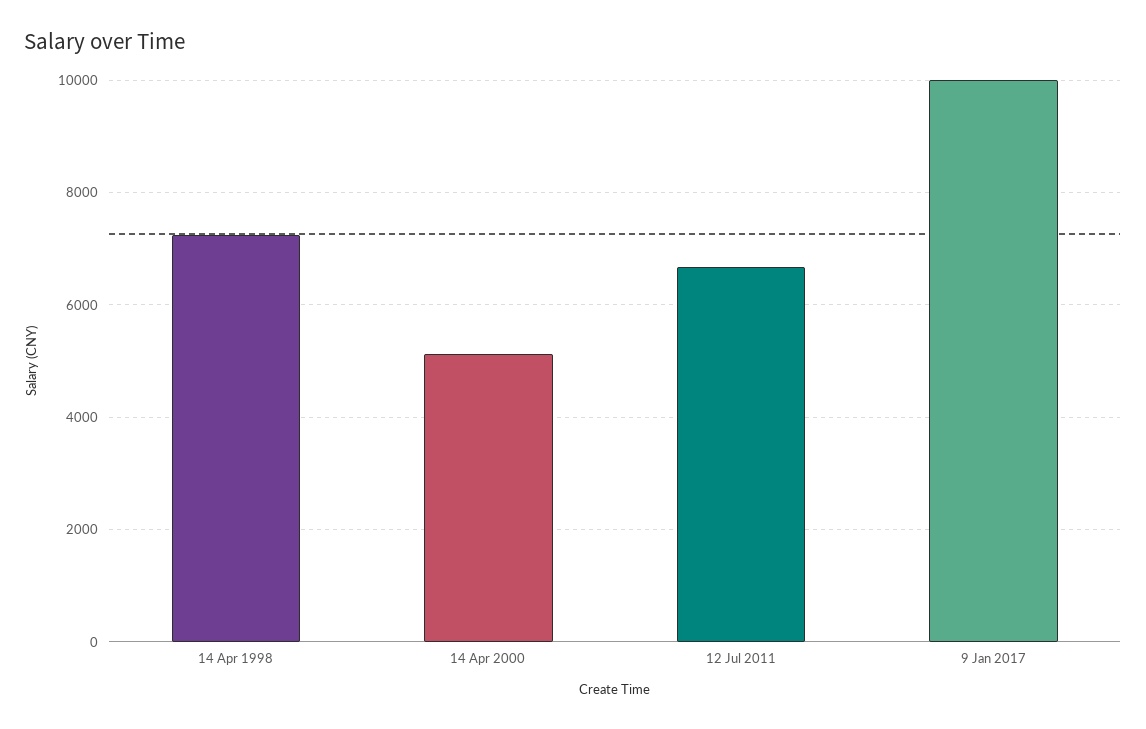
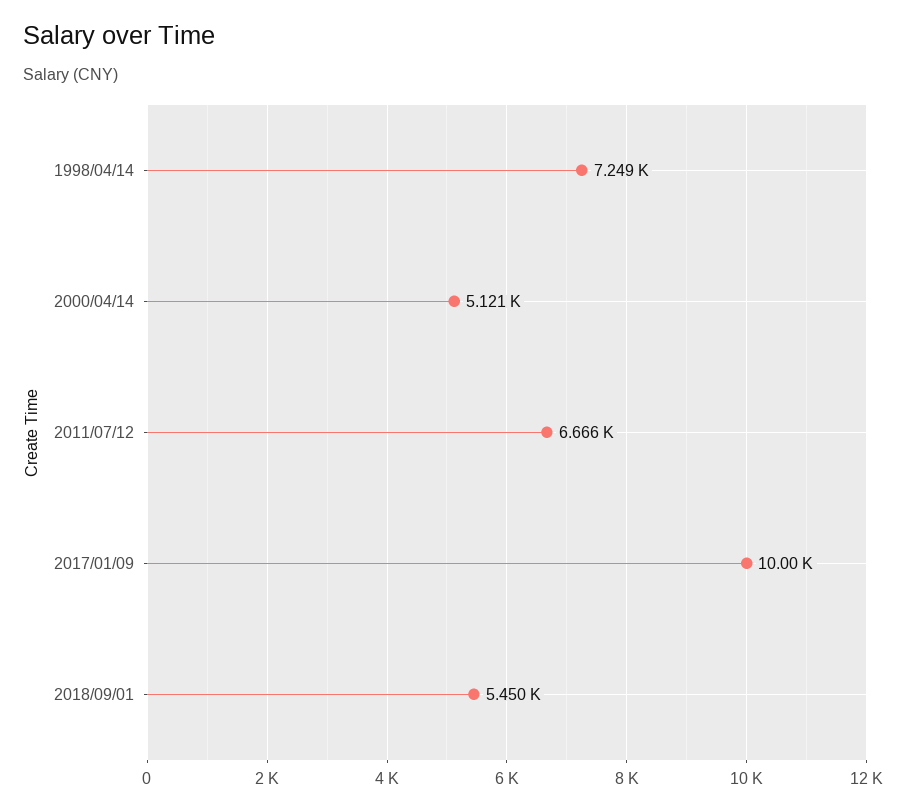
2018/09/01: none -> 5450

